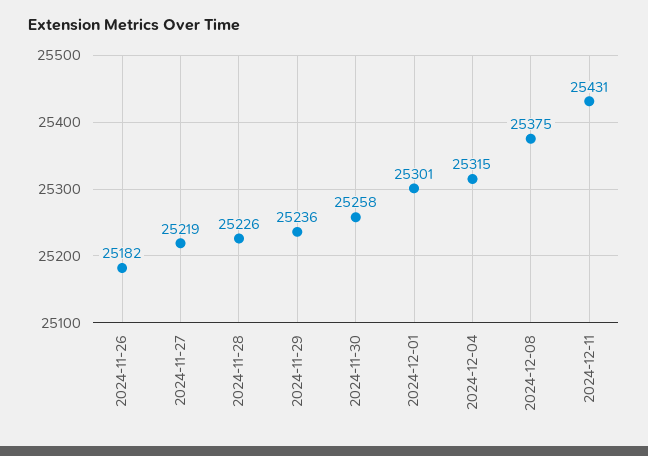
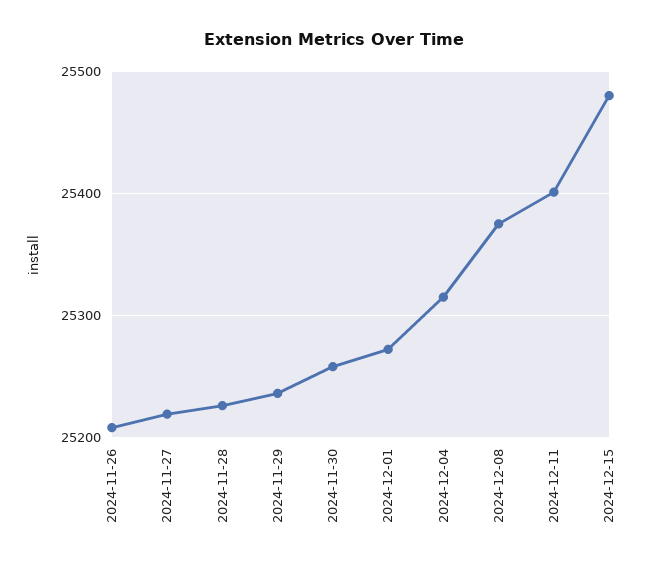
2024-11-26: 25182 -> 25210
2024-12-01: 25301 -> 25270
2024-12-11: 25431 -> 25400
2024-12-15: none -> 25480

